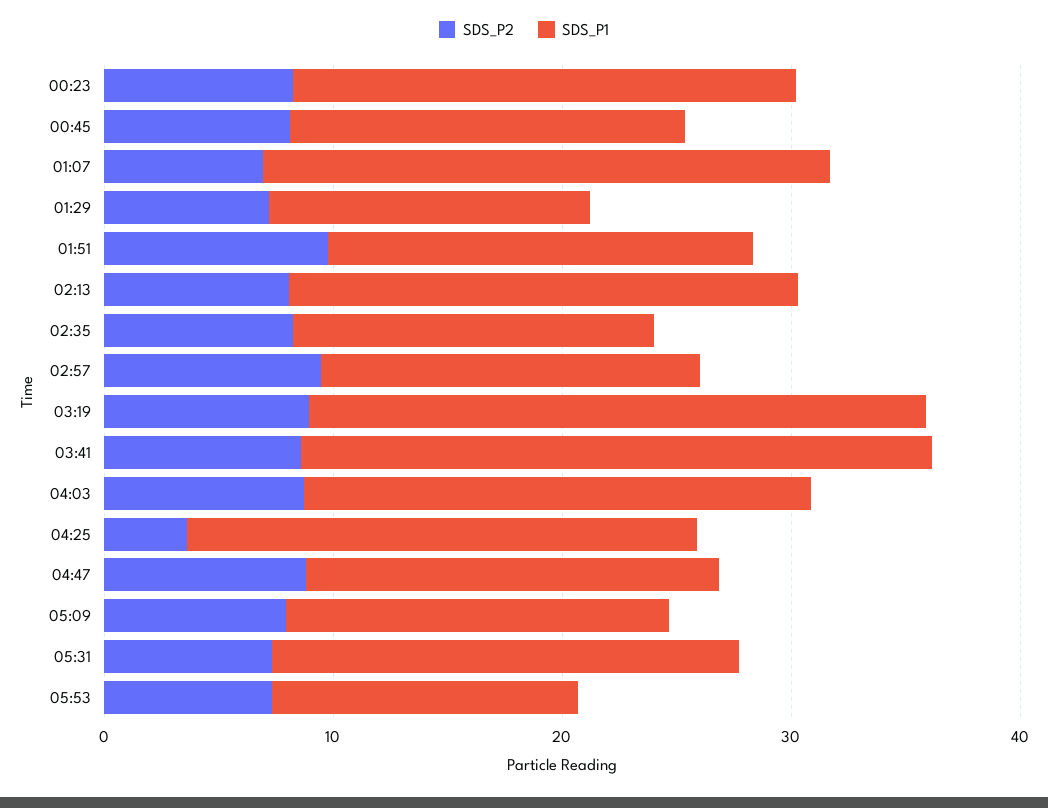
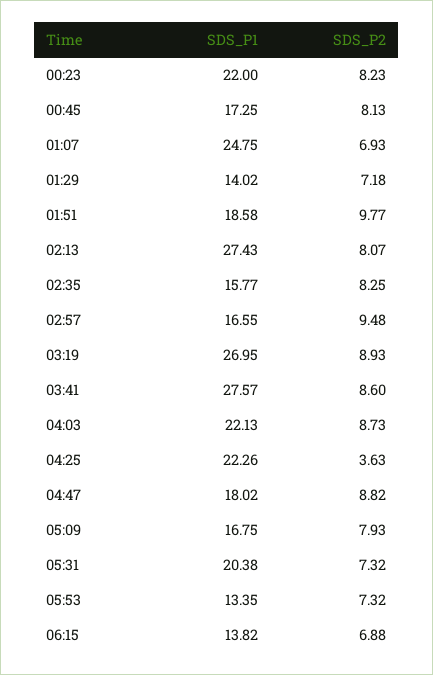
SDS_P1, 02:13: 22 -> 27.43
SDS_P1, 06:15: none -> 13.82
SDS_P2, 06:15: none -> 6.88

